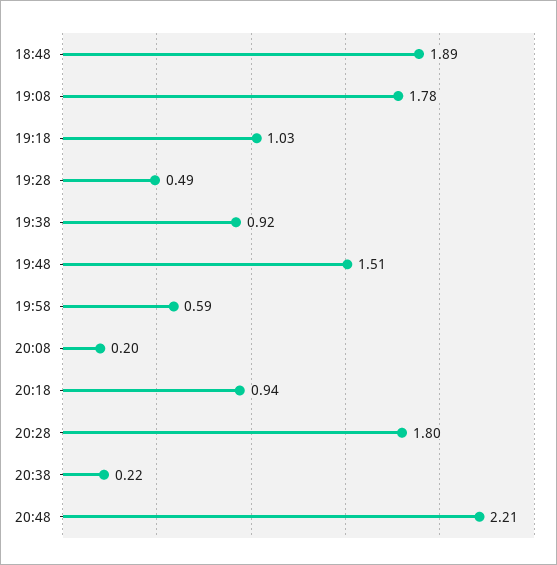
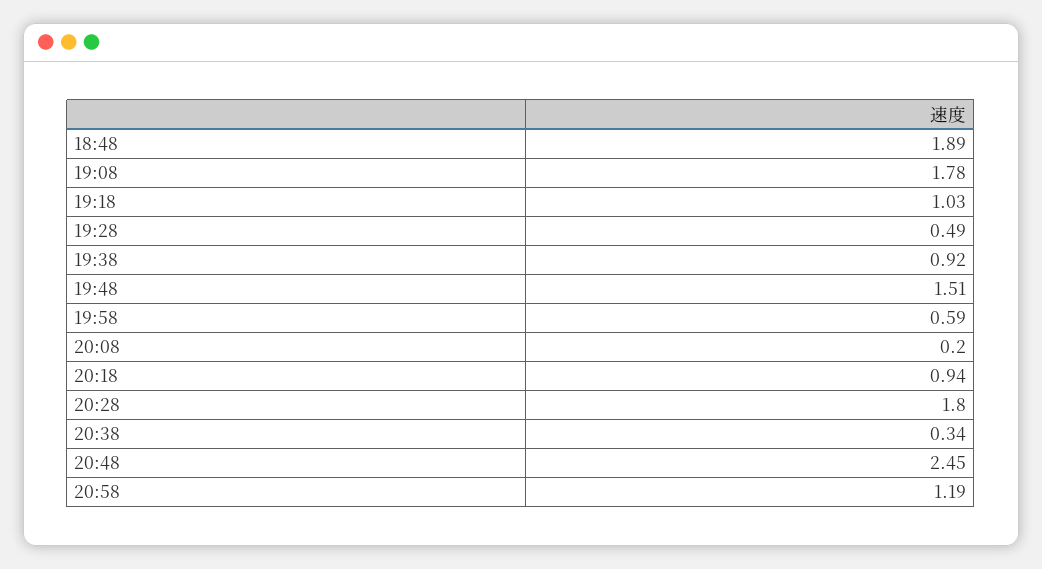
20:38: 0.22 -> 0.34
20:48: 2.21 -> 2.45
20:58: none -> 1.19

